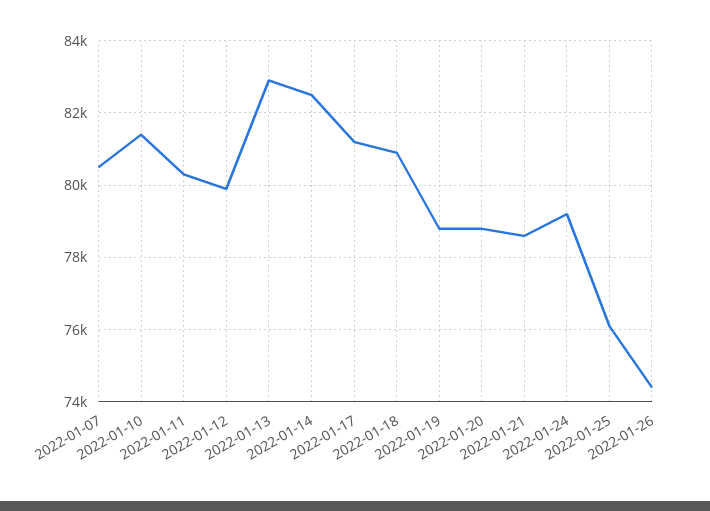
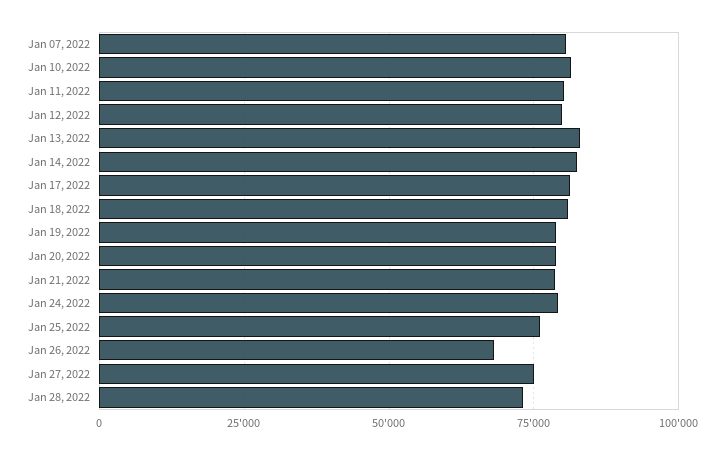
2022-01-26: 74400 -> 67500
Jan 27, 2022: none -> 75000
Jan 28, 2022: none -> 72500

